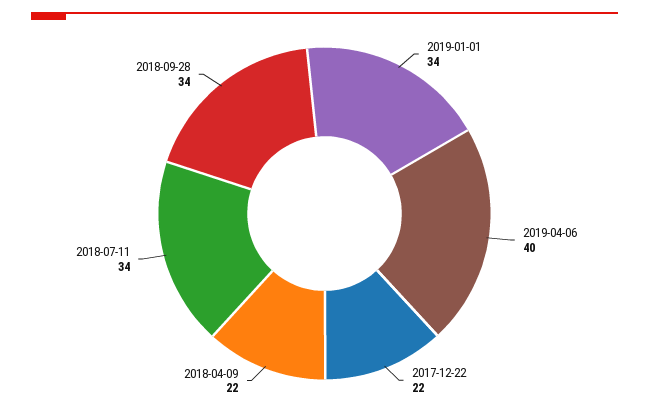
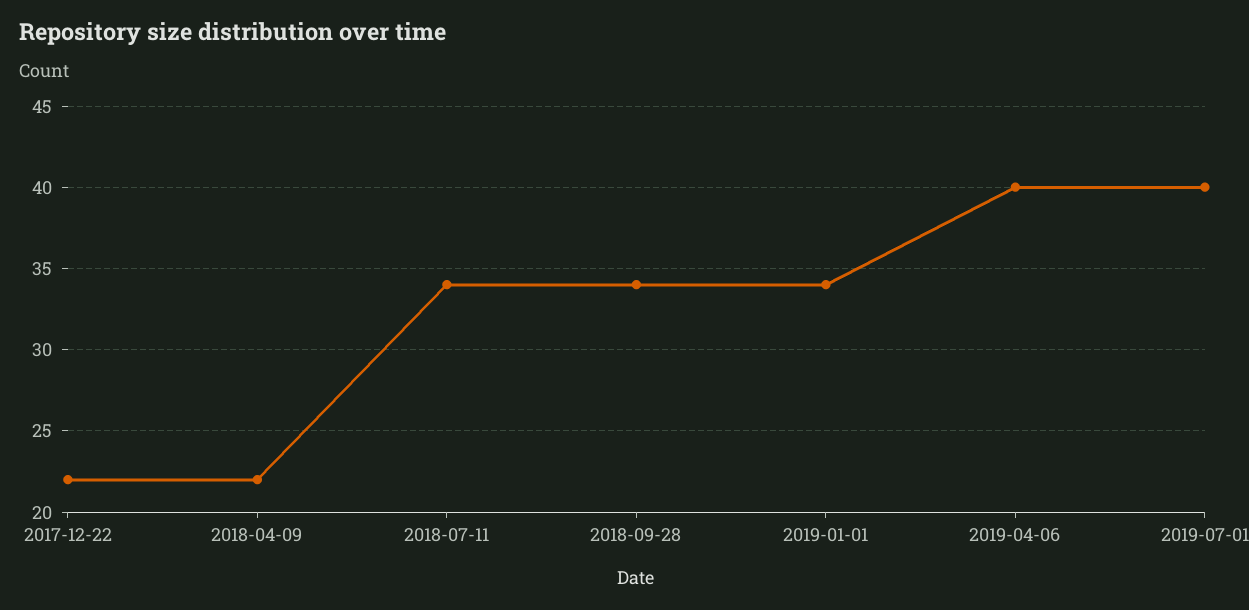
2019-07-01: none -> 40

